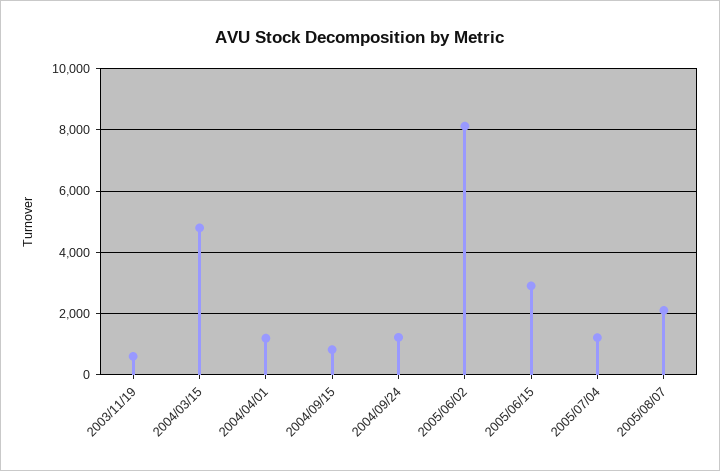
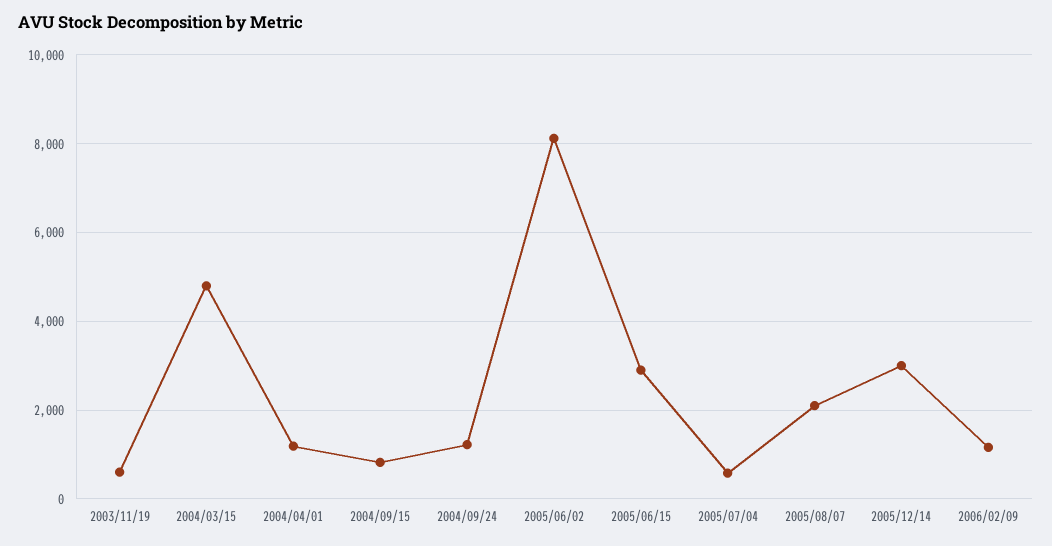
2005/07/04: 1200 -> 600
2005/12/14: none -> 3000
2006/02/09: none -> 1200

